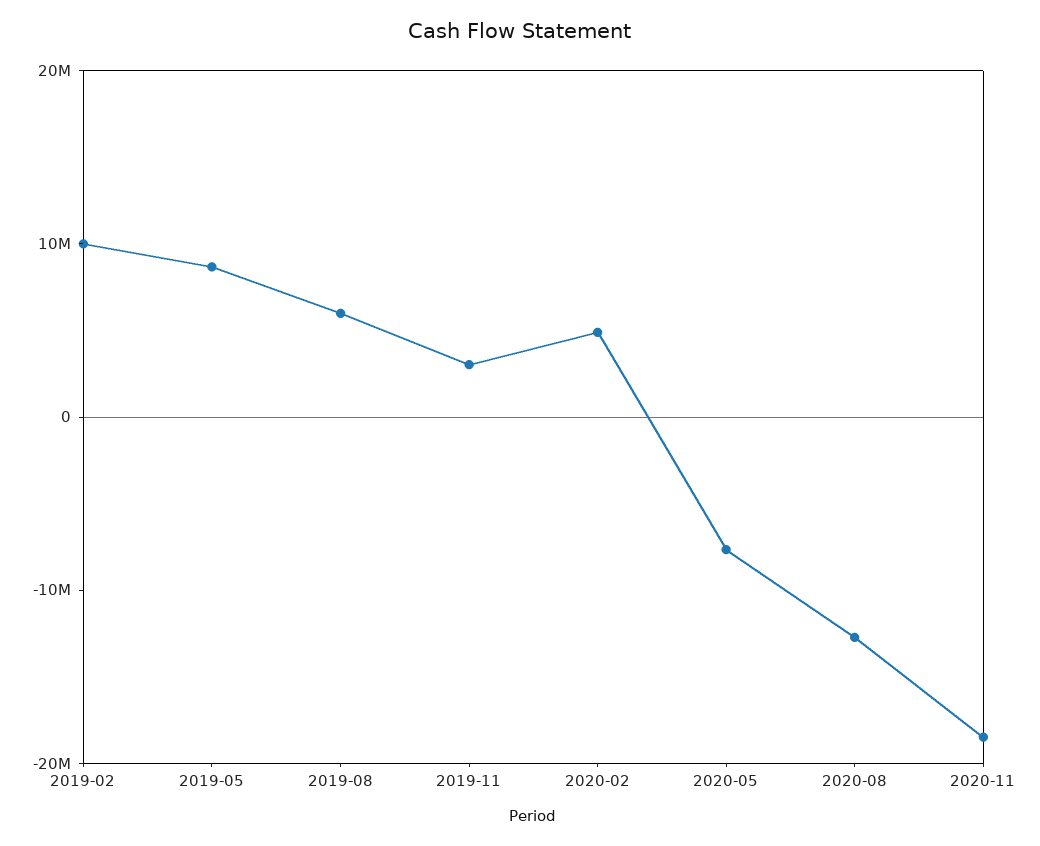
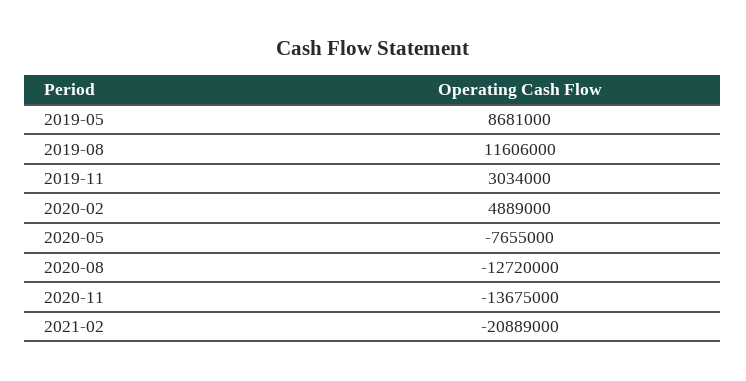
2019-02: 10000000 -> none
2019-08: 6000000 -> 11606000
2020-11: -18000000 -> -13675000
2021-02: none -> -20889000

